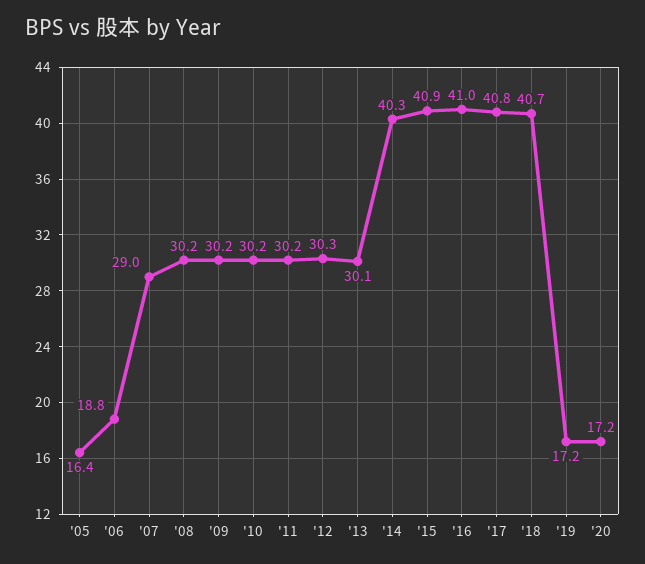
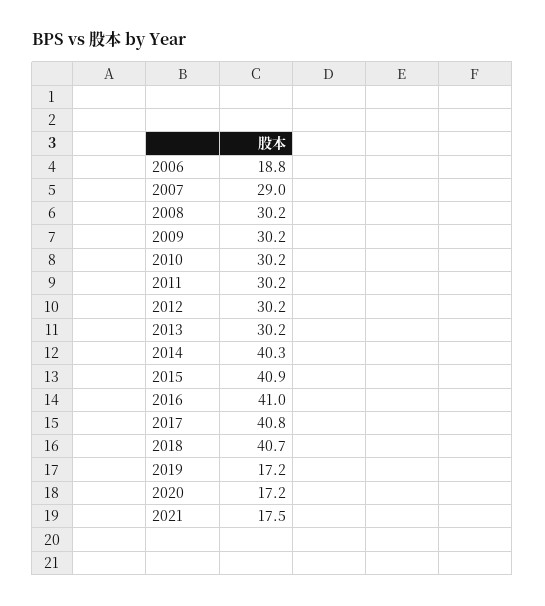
'05: 16.4 -> none
'12: 30.3 -> 30.2
'13: 30.1 -> 30.2
2021: none -> 17.5

